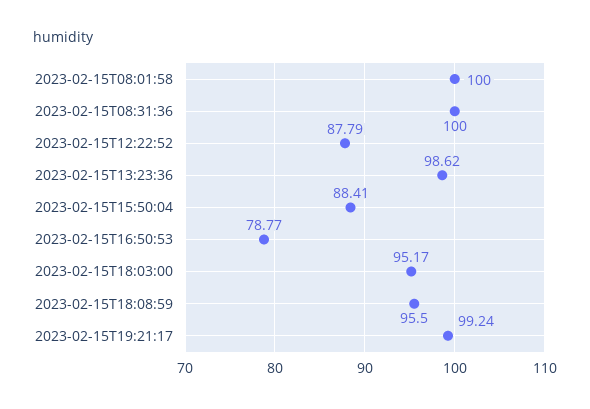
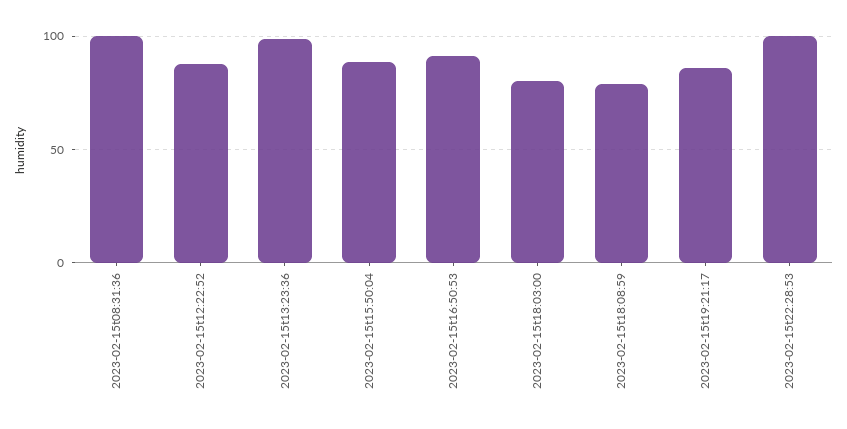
2023-02-15T08:01:58: 100 -> none
2023-02-15T16:50:53: 78.77 -> 90
2023-02-15T18:03:00: 95.17 -> 80
2023-02-15T18:08:59: 95.5 -> 80
2023-02-15T19:21:17: 99.24 -> 85
2023-02-15t22:28:53: none -> 100

